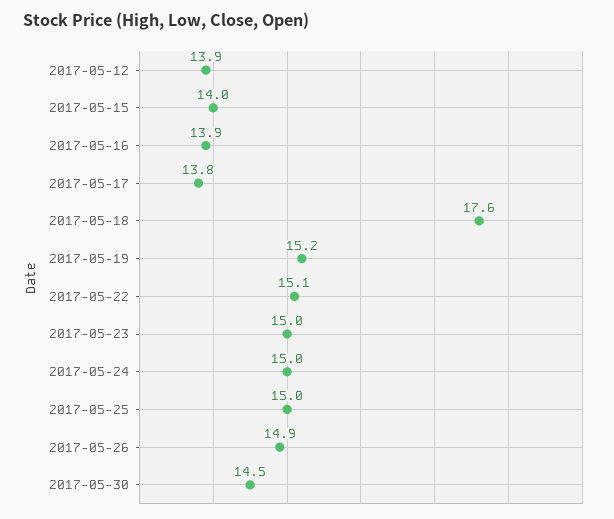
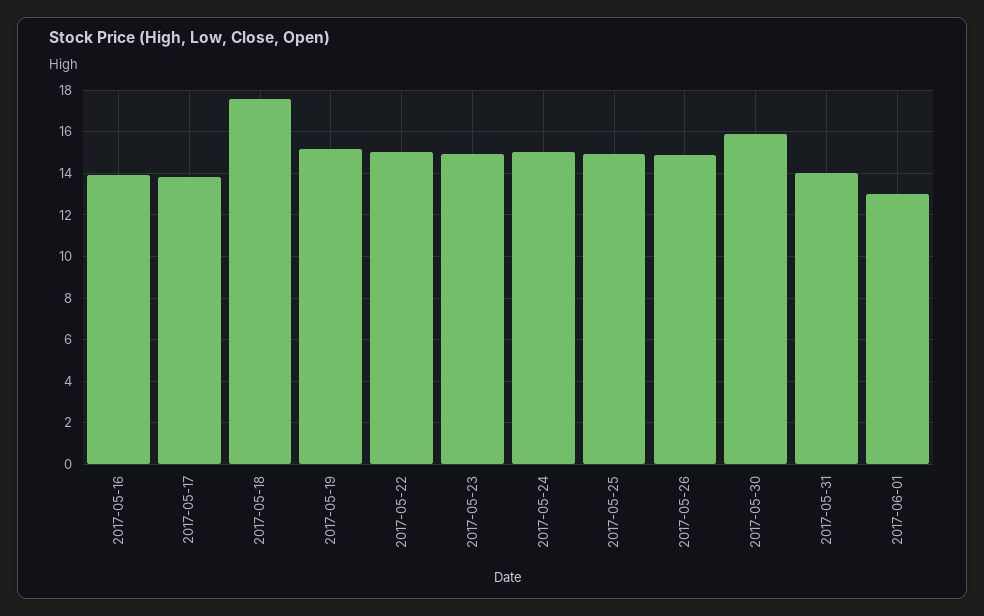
2017-05-12: 13.9 -> none
2017-05-15: 14 -> none
2017-05-30: 14.5 -> 16
2017-05-31: none -> 14
2017-06-01: none -> 13

